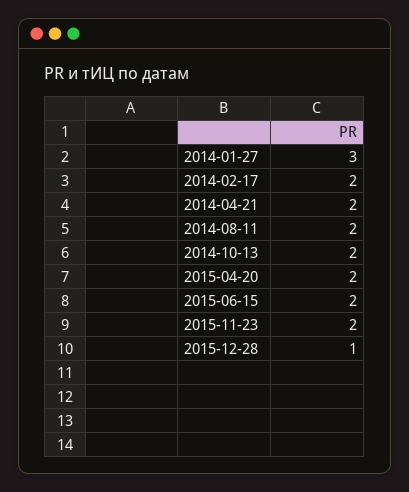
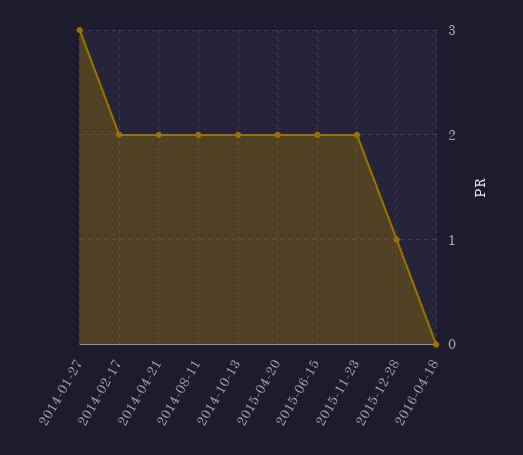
2016-04-18: none -> 0

